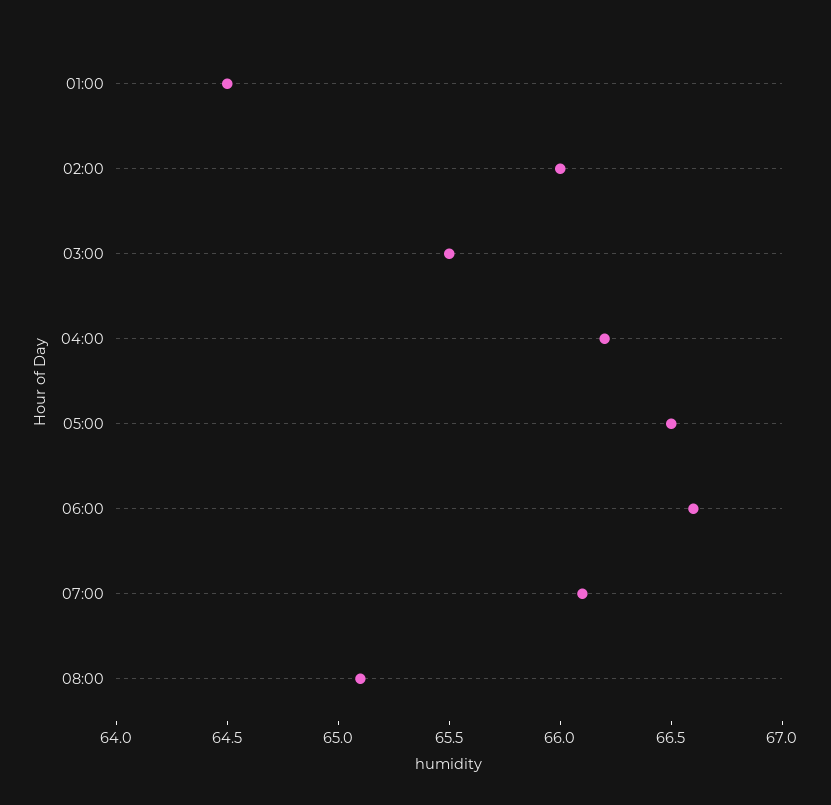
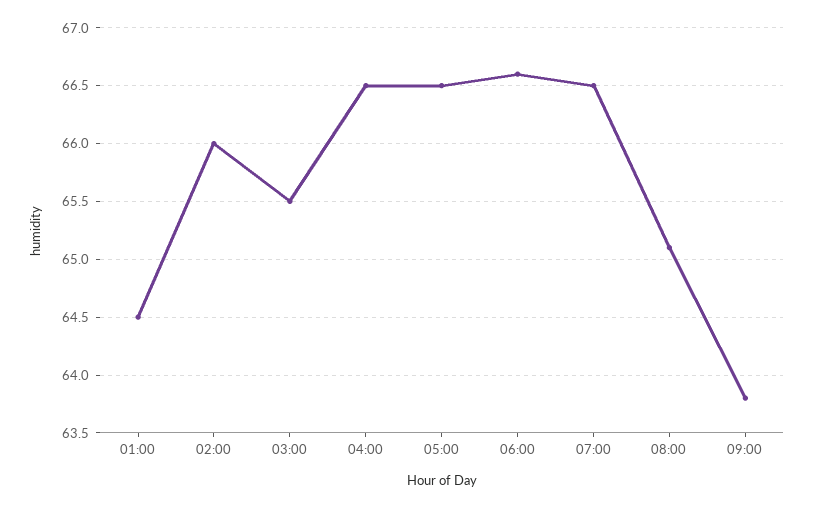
04:00: 66.2 -> 66.5
07:00: 66.1 -> 66.5
09:00: none -> 63.8

